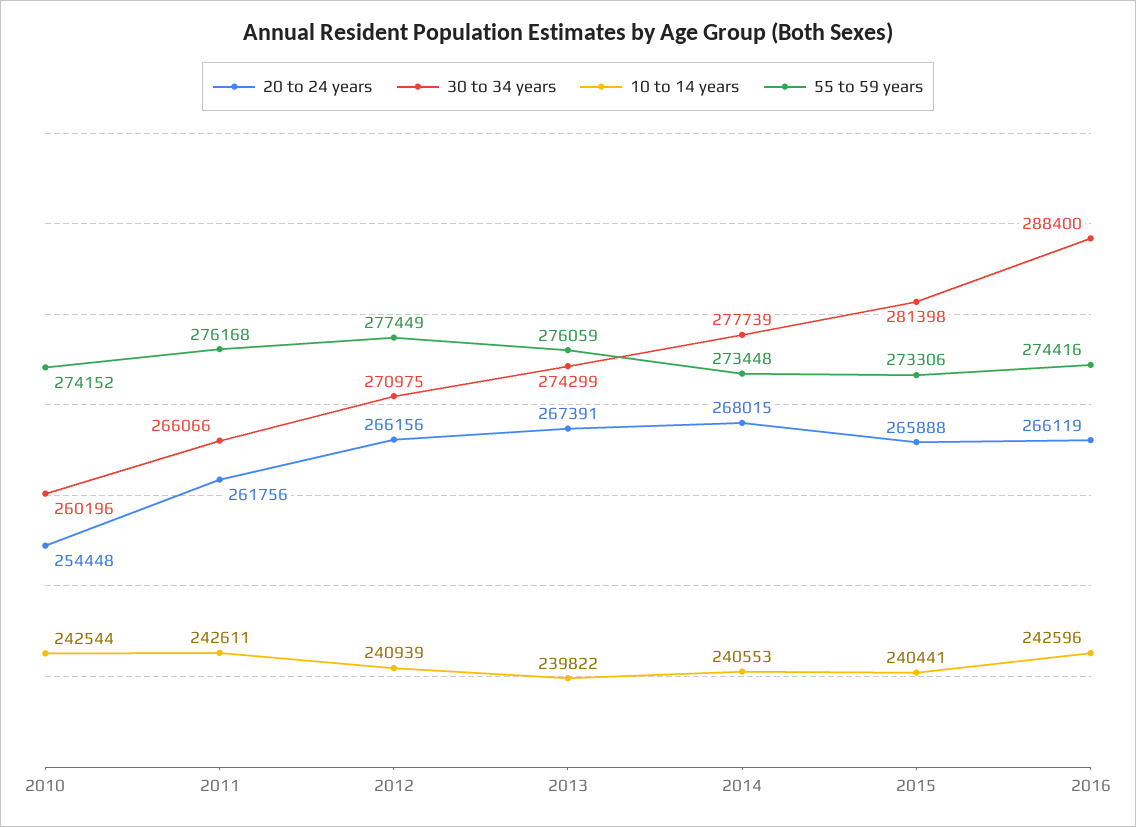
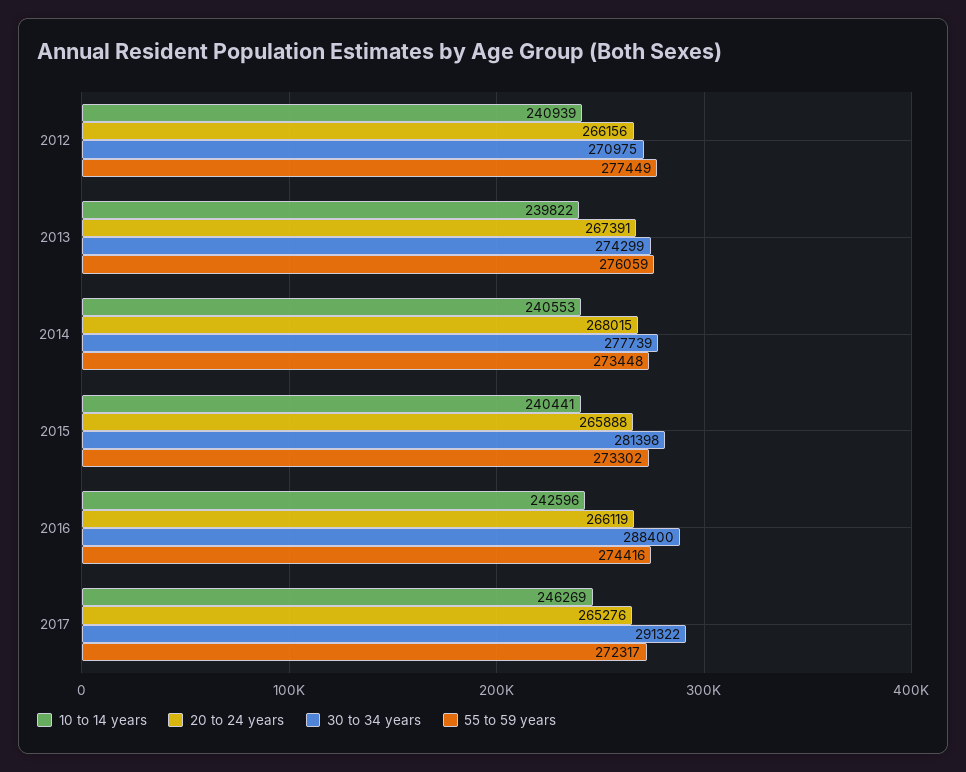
20 to 24 years, 2010: 254448 -> none
30 to 34 years, 2010: 260196 -> none
10 to 14 years, 2010: 242544 -> none
55 to 59 years, 2010: 274152 -> none
20 to 24 years, 2011: 261756 -> none
30 to 34 years, 2011: 266066 -> none
10 to 14 years, 2011: 242611 -> none
55 to 59 years, 2011: 276168 -> none
55 to 59 years, 2015: 273306 -> 273302
10 to 14 years, 2017: none -> 246269
20 to 24 years, 2017: none -> 265276
30 to 34 years, 2017: none -> 291322
55 to 59 years, 2017: none -> 272317

